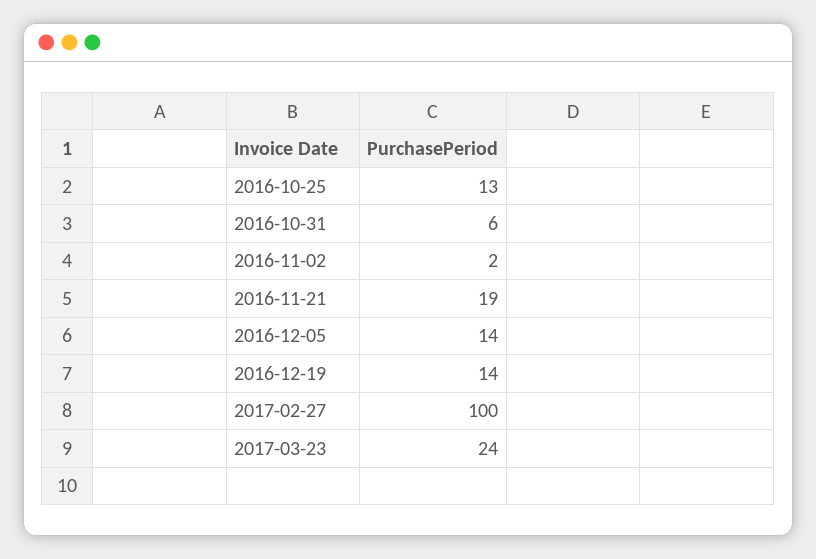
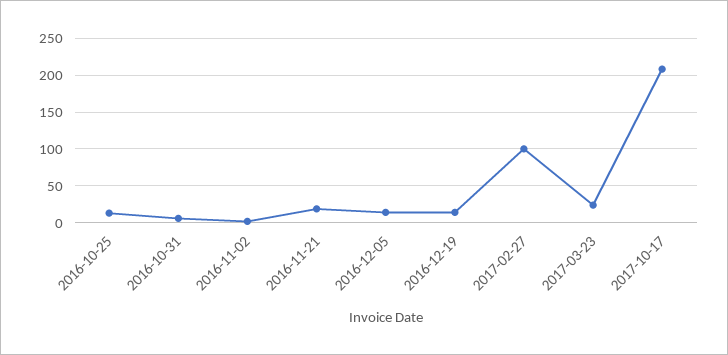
2017-10-17: none -> 210

